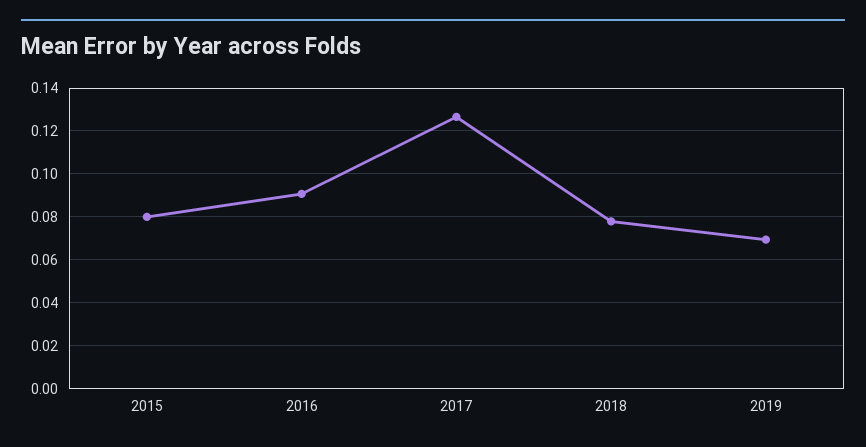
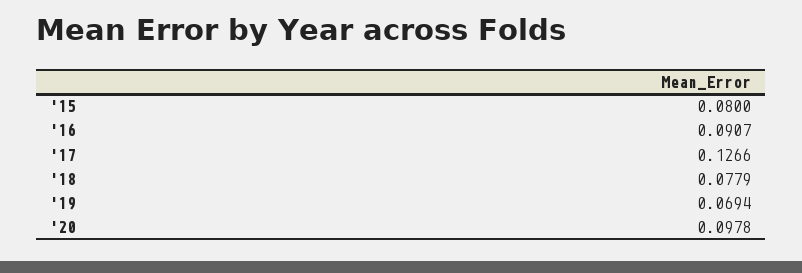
'20: none -> 0.0978

